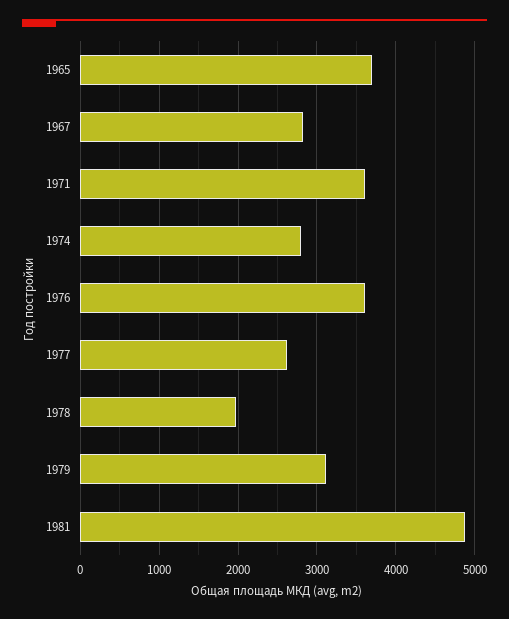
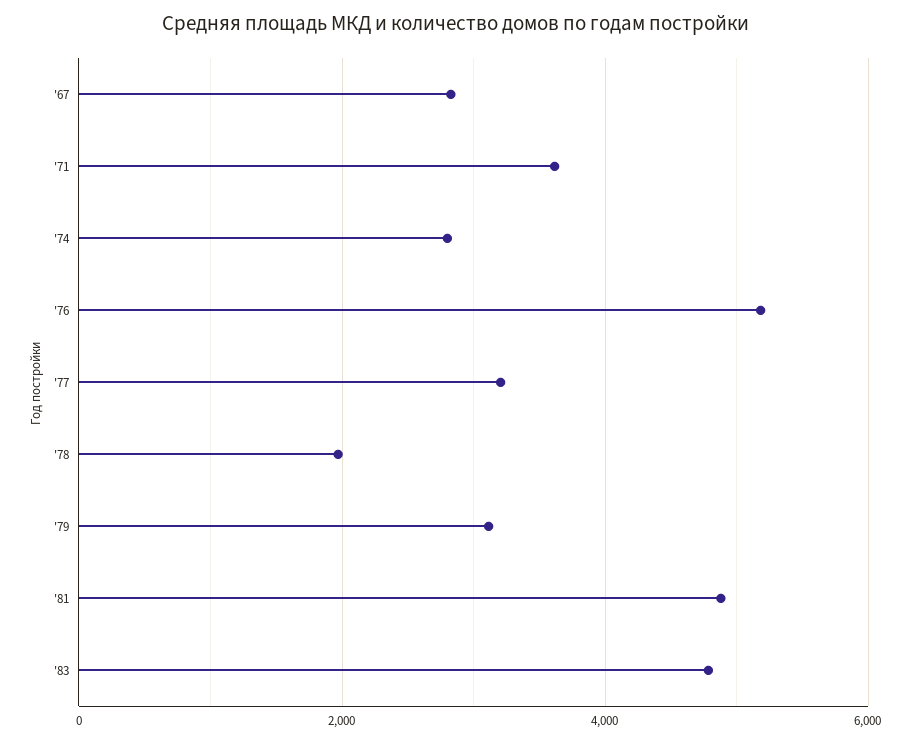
1965: 3700 -> none
1976: 3600 -> 5200
1977: 2600 -> 3200
'83: none -> 4800

